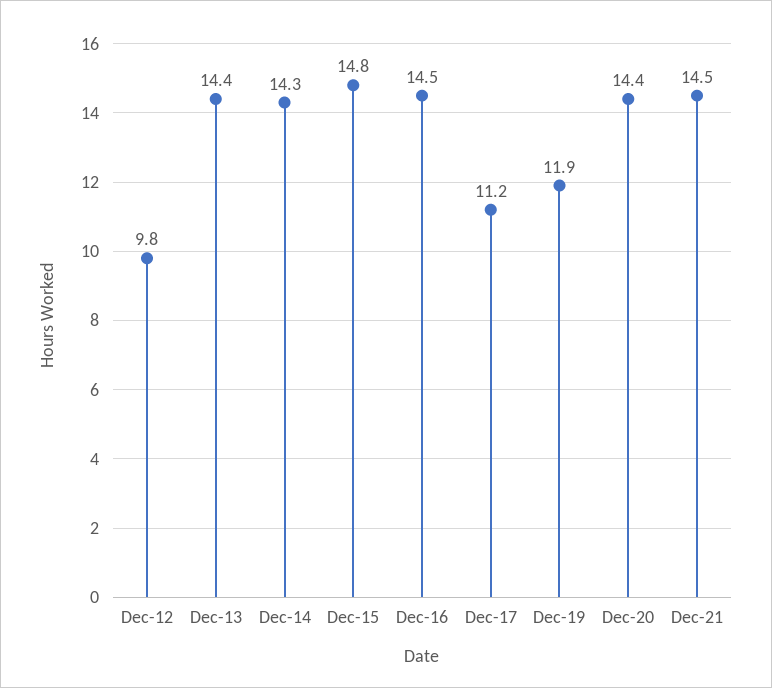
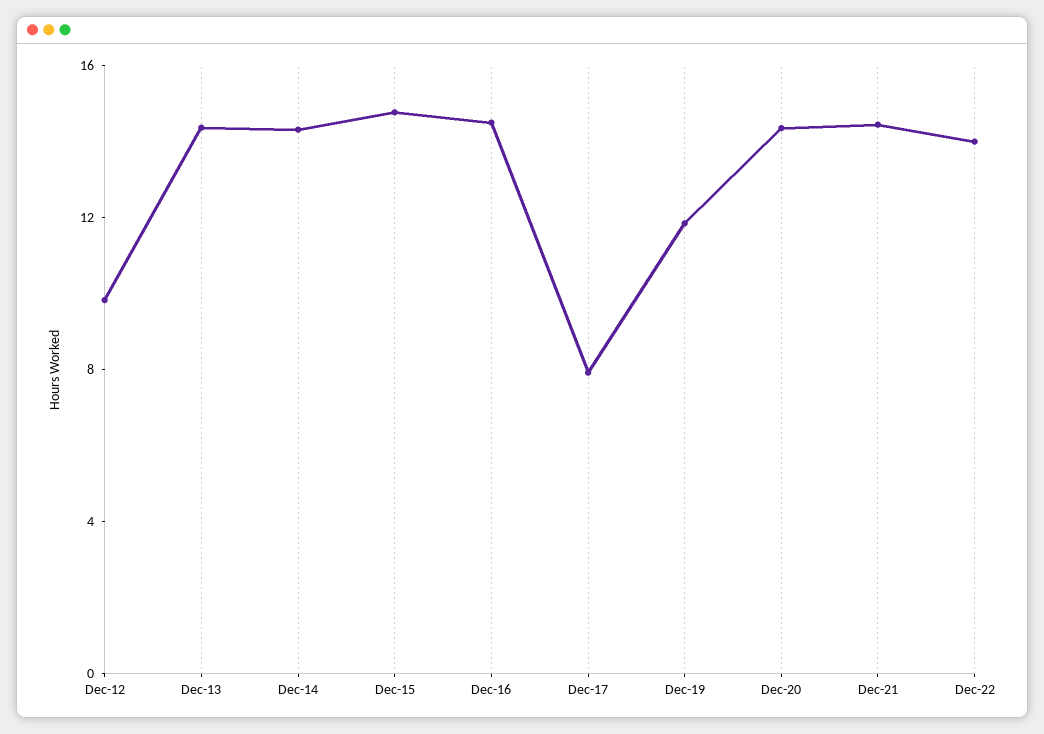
Dec-17: 11.2 -> 8
Dec-22: none -> 14

